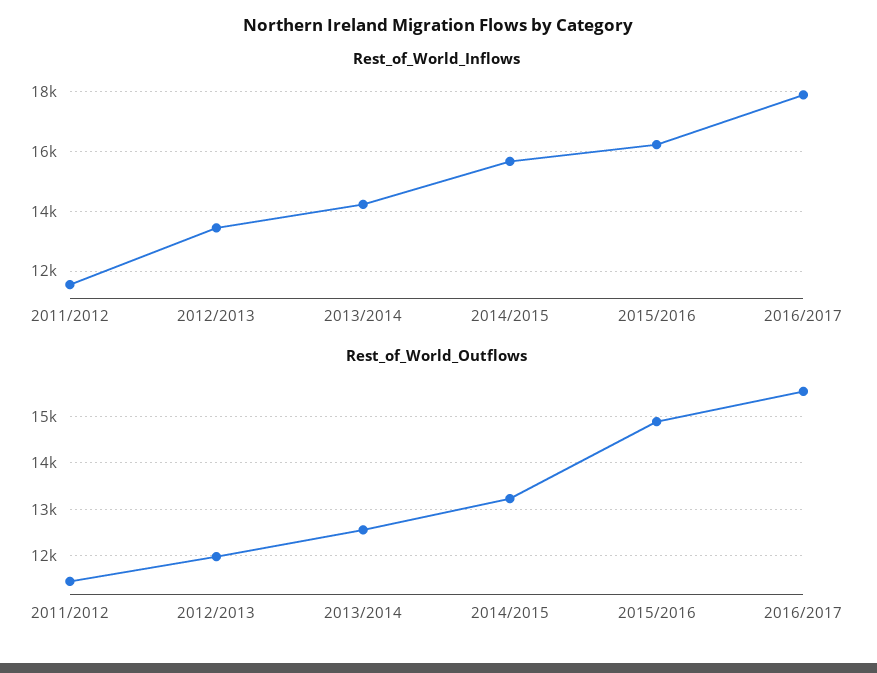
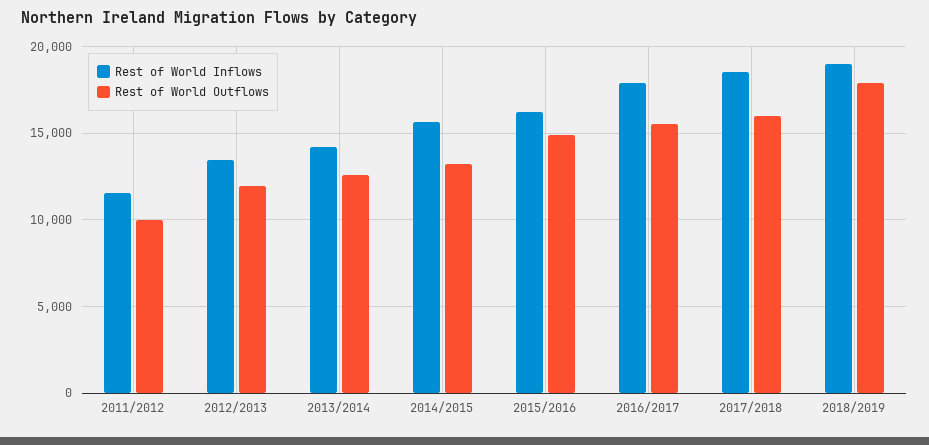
Rest_of_World_Outflows, 2011/2012: 11400 -> 10000
Rest_of_World_Inflows, 2017/2018: none -> 18500
Rest_of_World_Outflows, 2017/2018: none -> 16000
Rest_of_World_Inflows, 2018/2019: none -> 19000
Rest_of_World_Outflows, 2018/2019: none -> 18000

